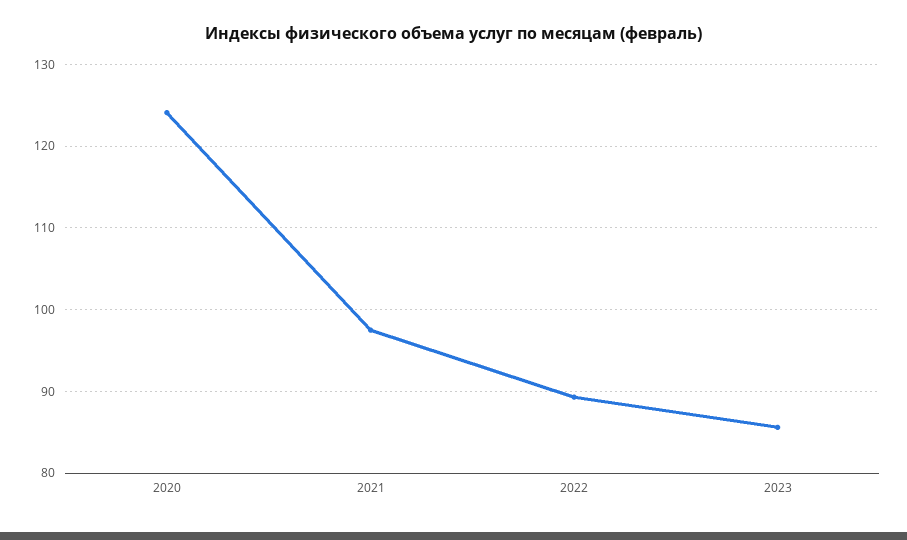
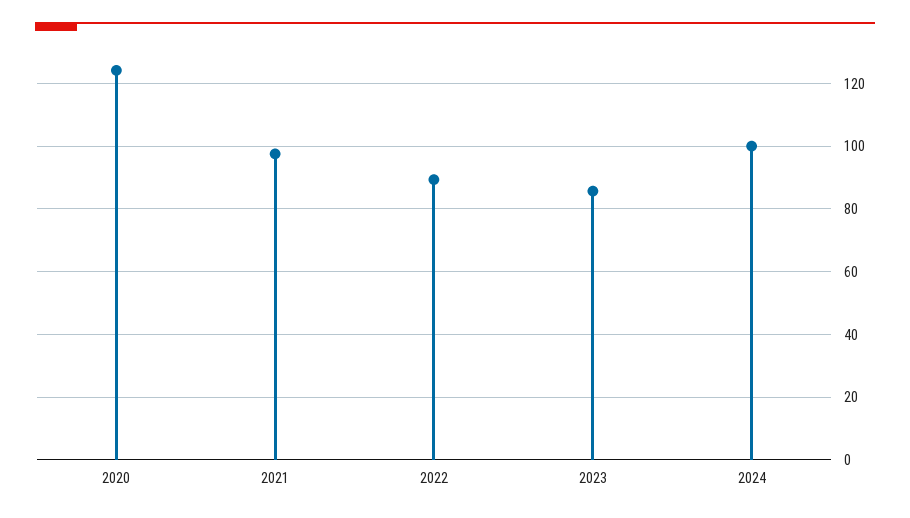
2024: none -> 100

